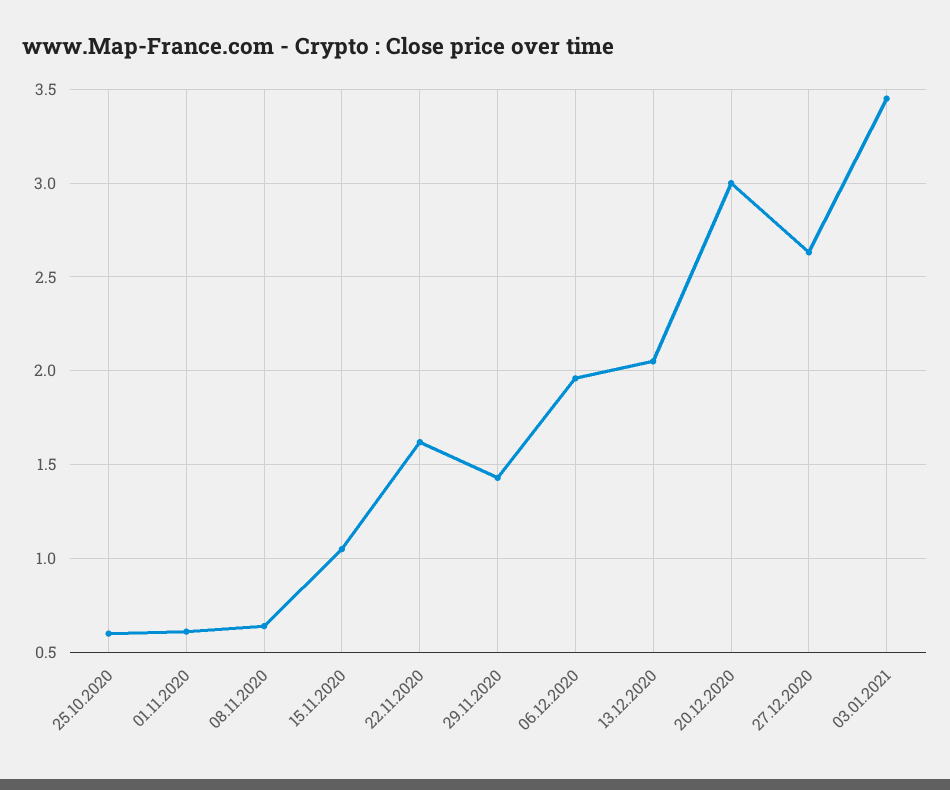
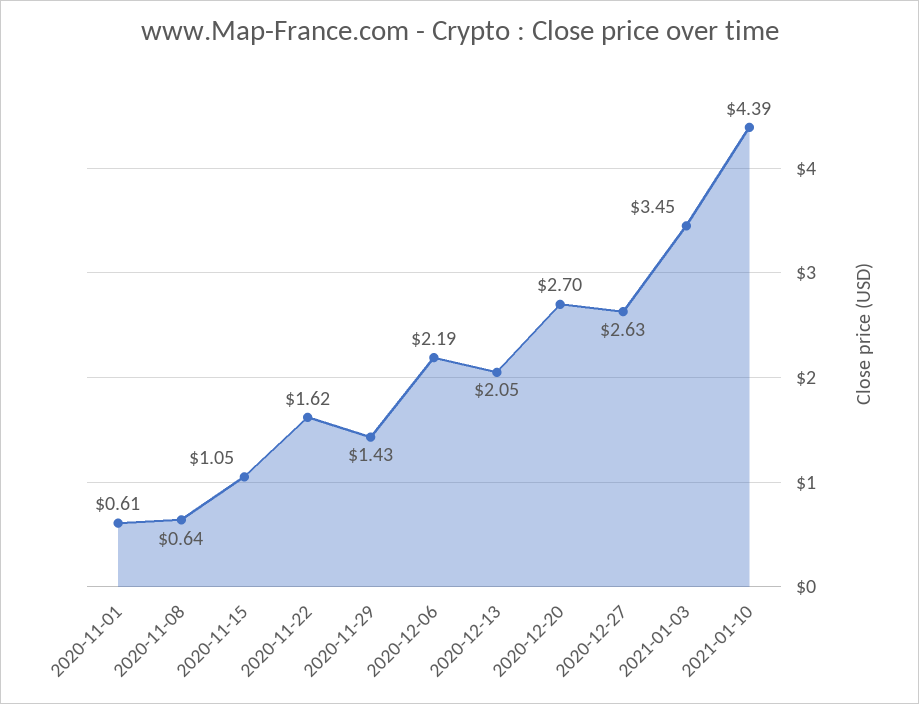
25.10.2020: 0.6 -> none
06.12.2020: 1.95 -> 2.19
20.12.2020: 3 -> 2.7
2021-01-10: none -> 4.39

